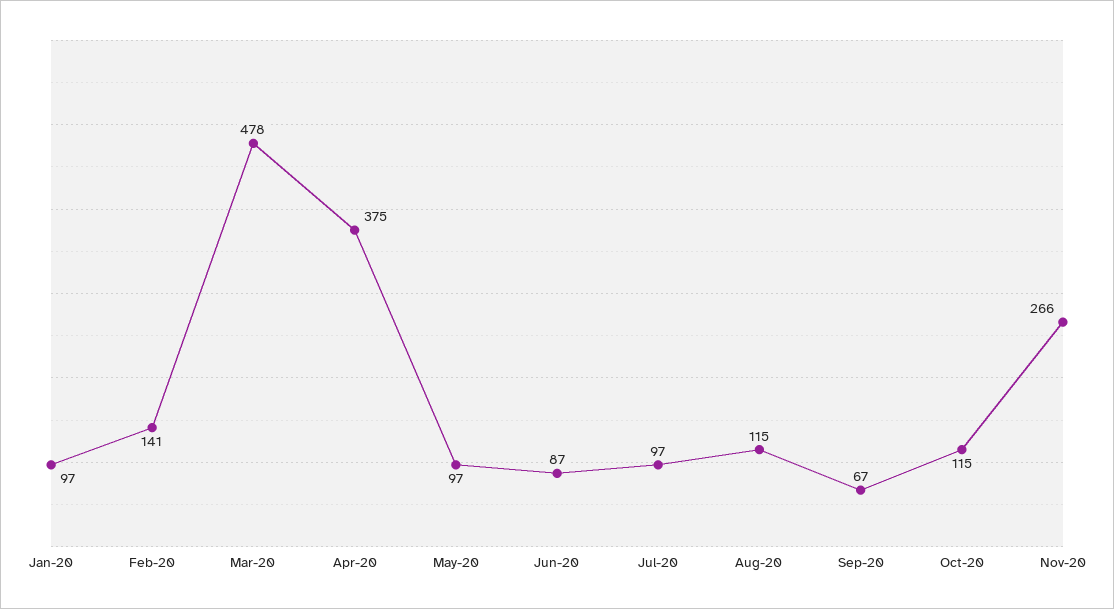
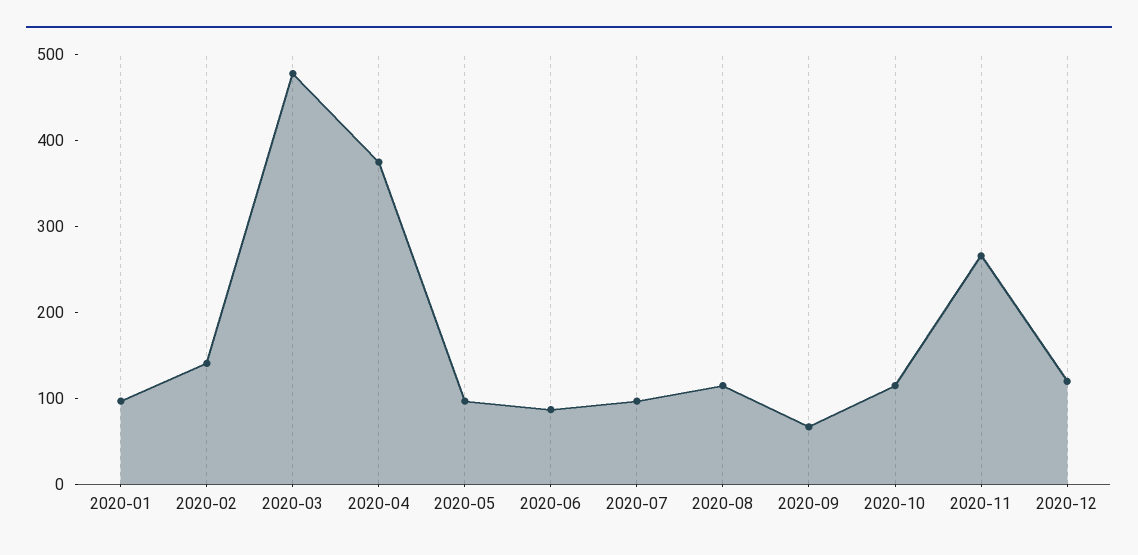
2020-12: none -> 120

